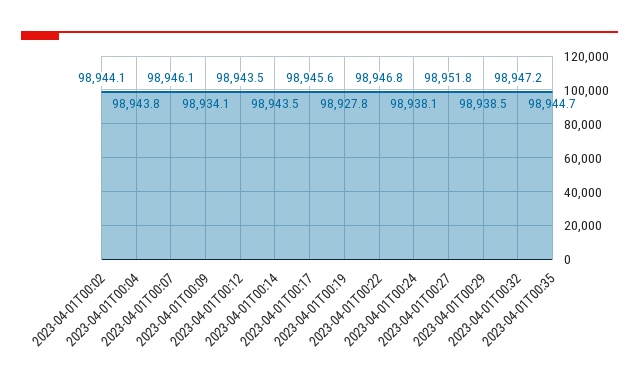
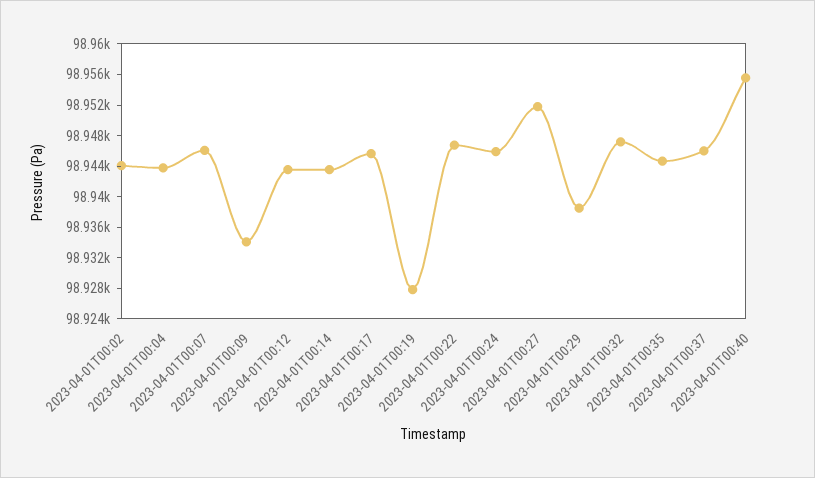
2023-04-01T00:24: 98938.1 -> 98946
2023-04-01T00:37: none -> 98946
2023-04-01T00:40: none -> 98956

